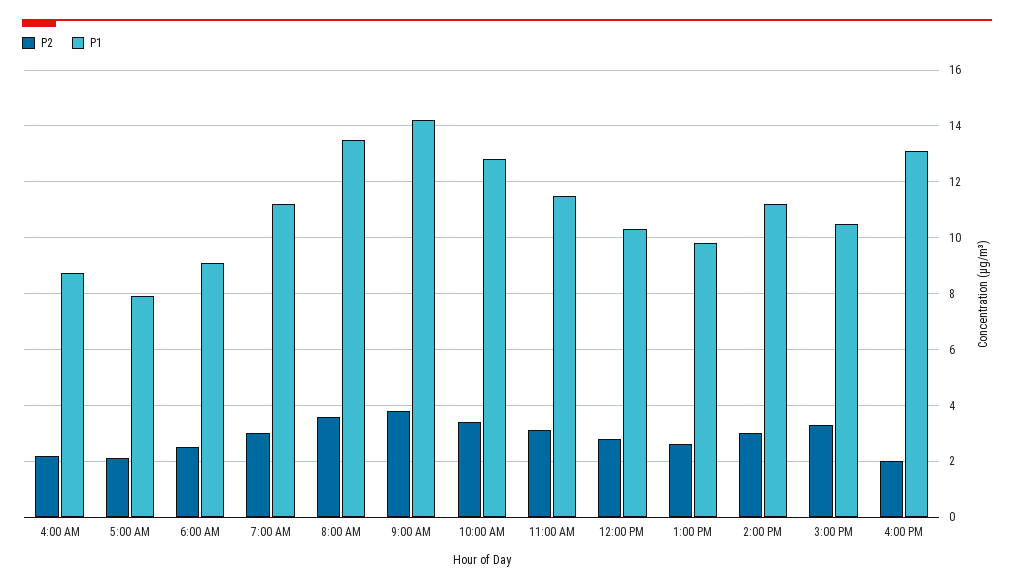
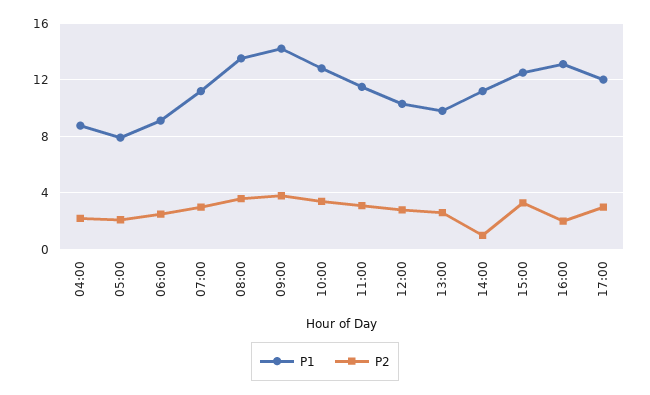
P2, 2:00 PM: 3 -> 1
P1, 3:00 PM: 10.5 -> 12.5
P1, 17:00: none -> 12
P2, 17:00: none -> 3

